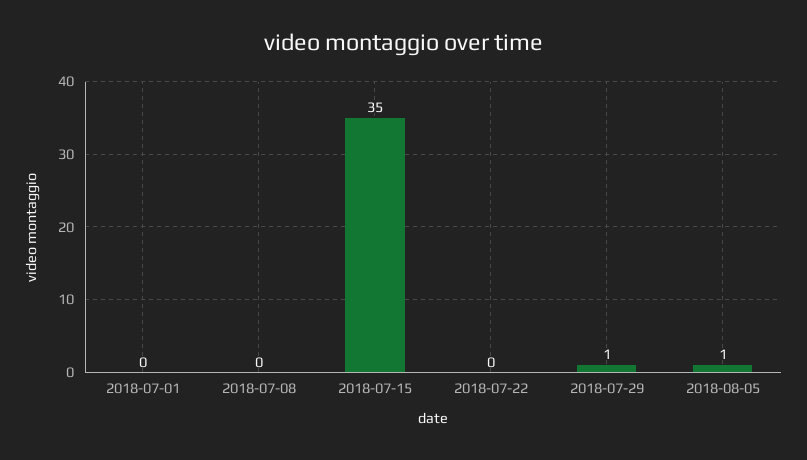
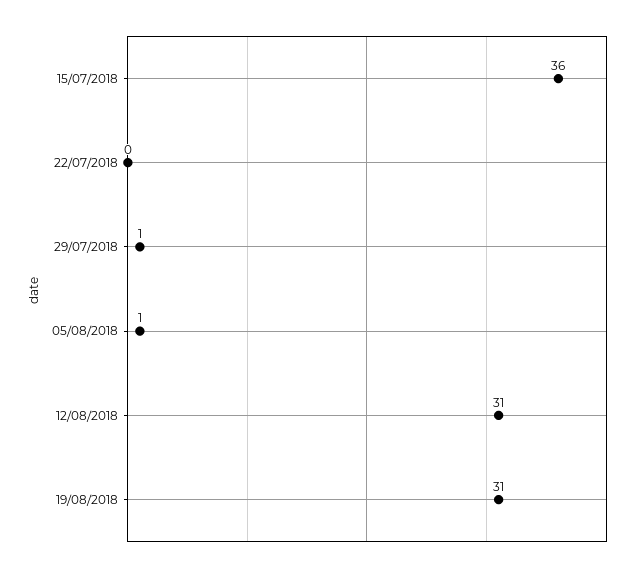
2018-07-01: 0 -> none
2018-07-08: 0 -> none
2018-07-15: 35 -> 36
12/08/2018: none -> 31
19/08/2018: none -> 31

